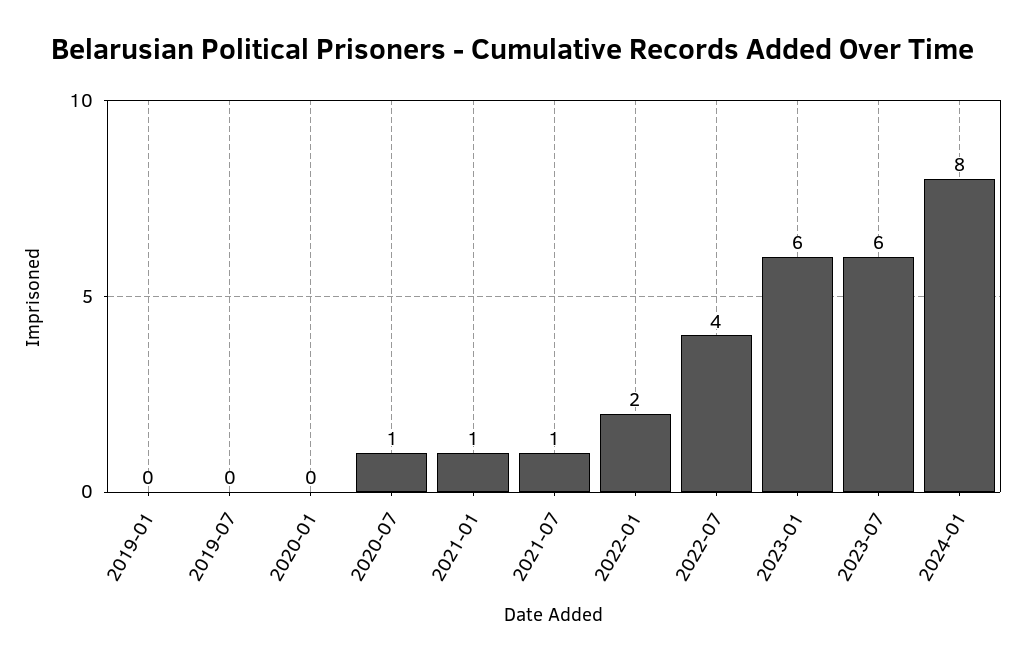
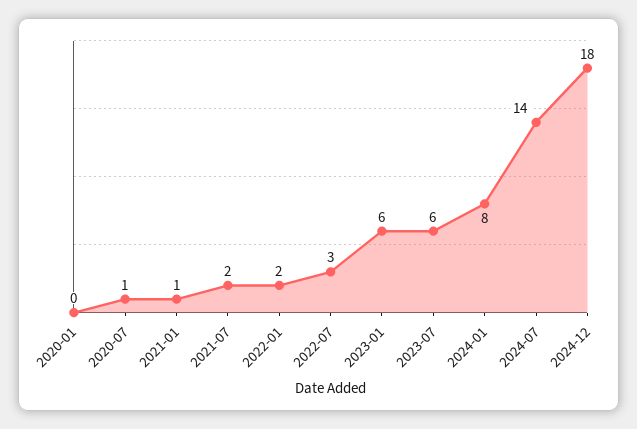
2019-01: 0 -> none
2019-07: 0 -> none
2021-07: 1 -> 2
2022-07: 4 -> 3
2024-07: none -> 14
2024-12: none -> 18

